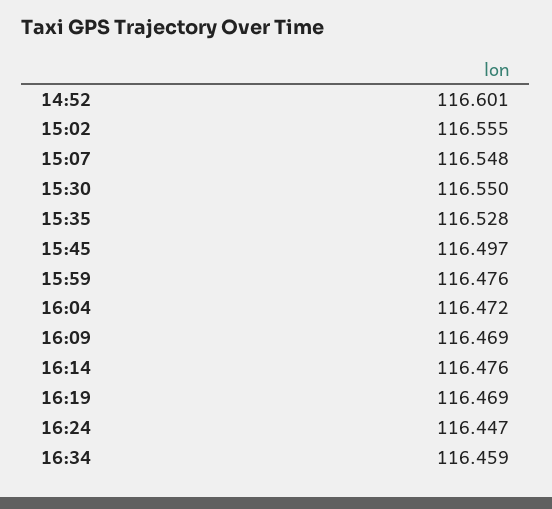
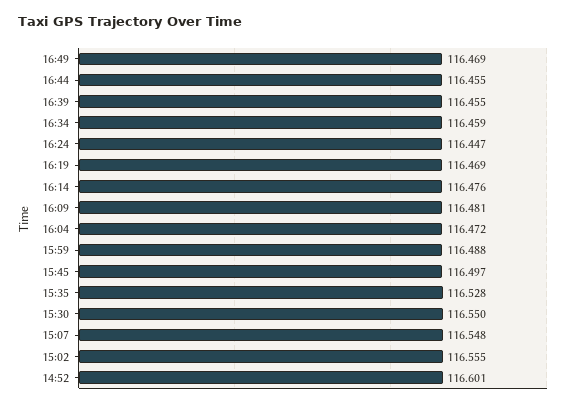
15:59: 116.476 -> 116.488
16:09: 116.469 -> 116.481
16:49: none -> 116.469
16:44: none -> 116.455
16:39: none -> 116.455

